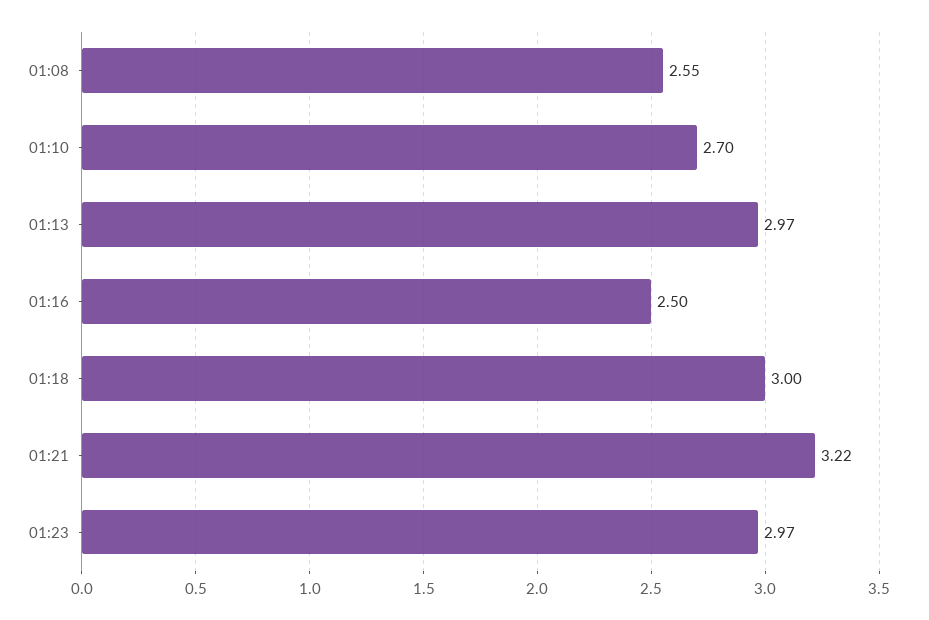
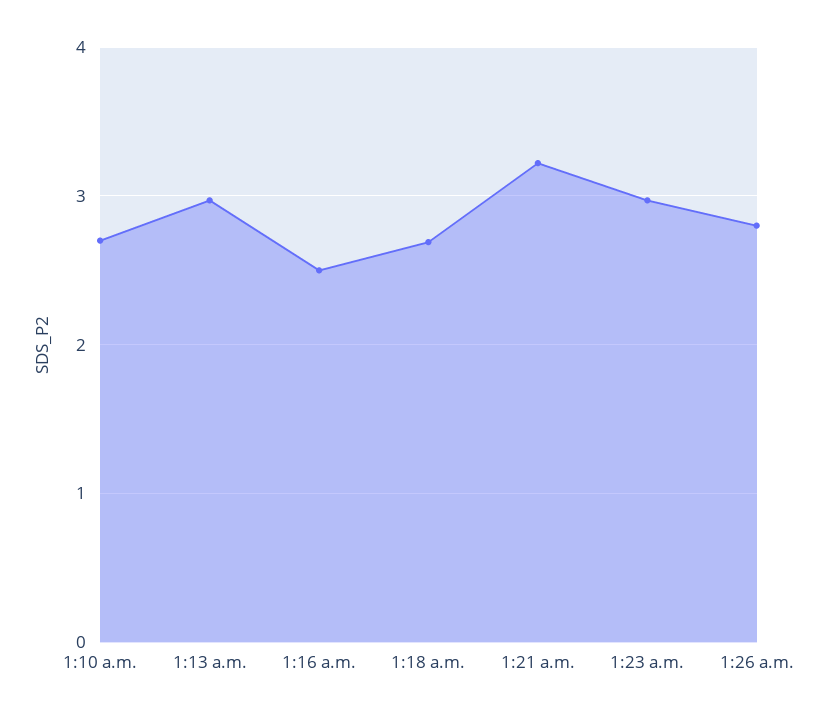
01:08: 2.55 -> none
01:18: 3 -> 2.7
1:26 a.m.: none -> 2.8

